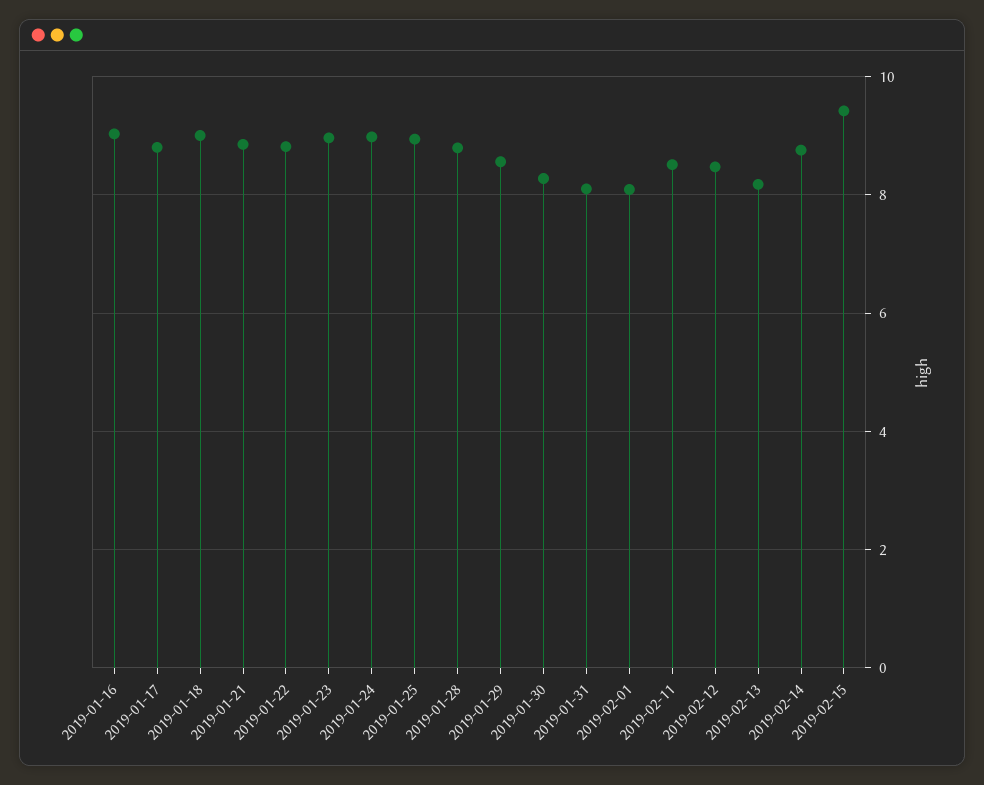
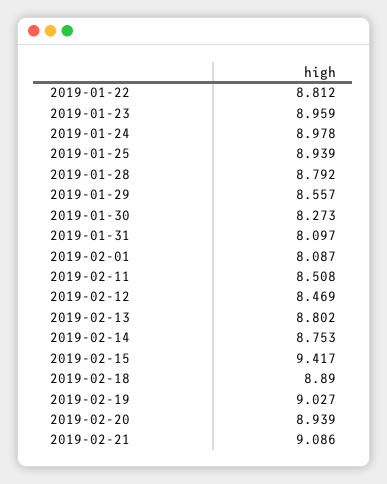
2019-01-16: 9 -> none
2019-01-17: 8.8 -> none
2019-01-18: 9 -> none
2019-01-21: 8.8 -> none
2019-02-13: 8.2 -> 8.802
2019-02-18: none -> 8.89
2019-02-19: none -> 9.027
2019-02-20: none -> 8.939
2019-02-21: none -> 9.086

